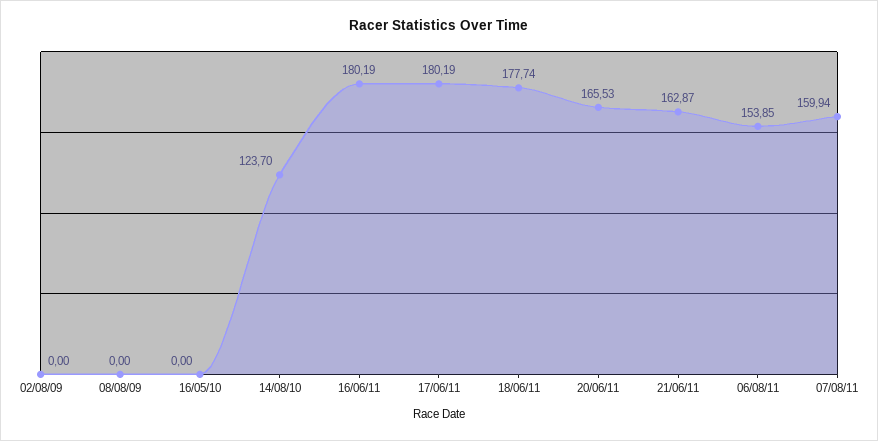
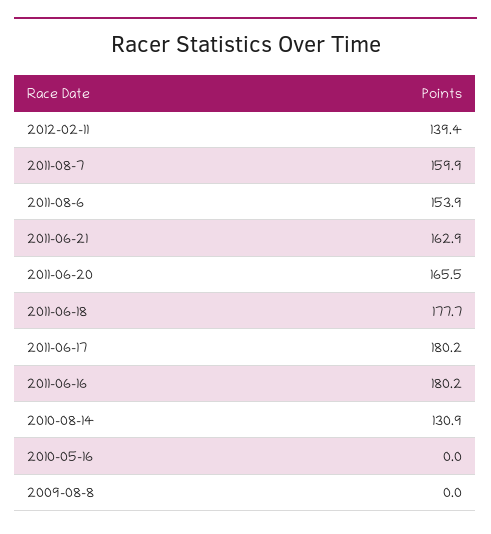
02/08/09: 0 -> none
14/08/10: 123.7 -> 130.9
2012-02-11: none -> 139.4

